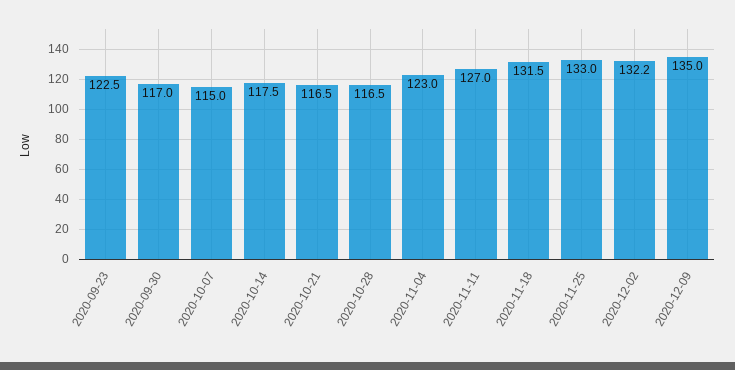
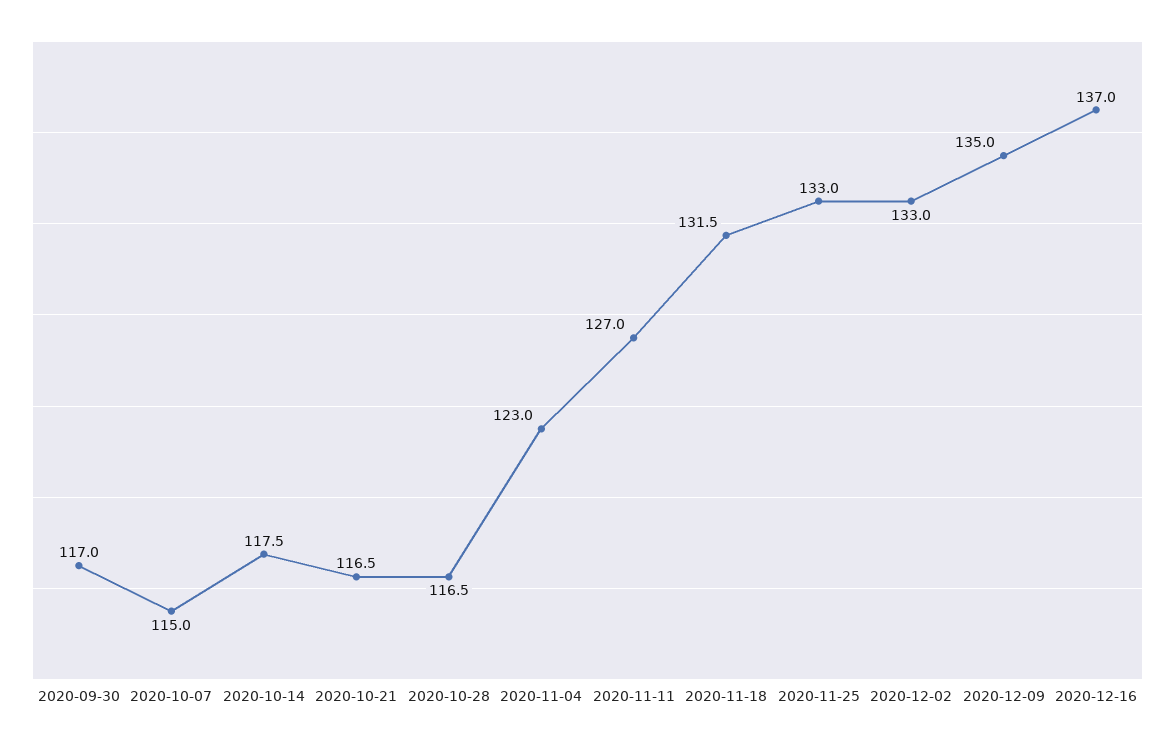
2020-09-23: 122.5 -> none
2020-12-02: 132.2 -> 133
2020-12-16: none -> 137

